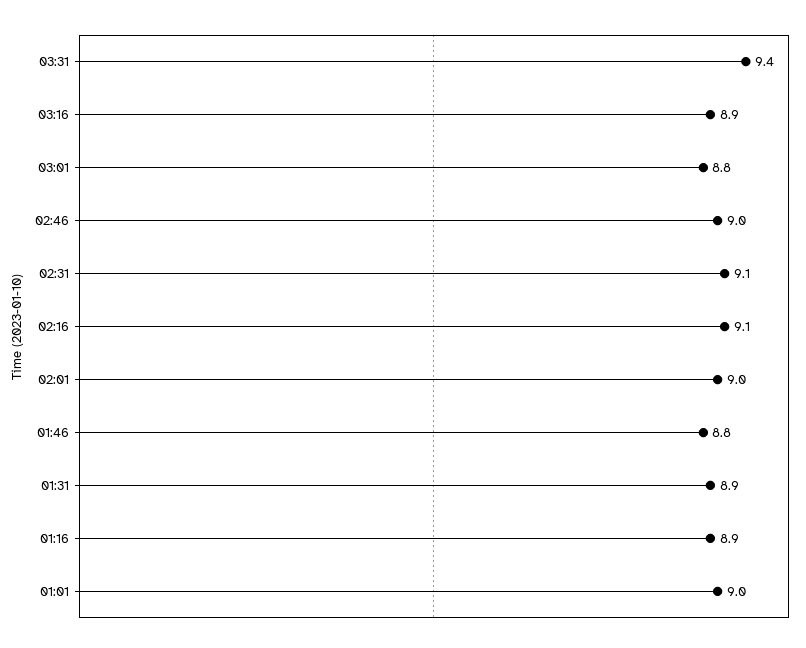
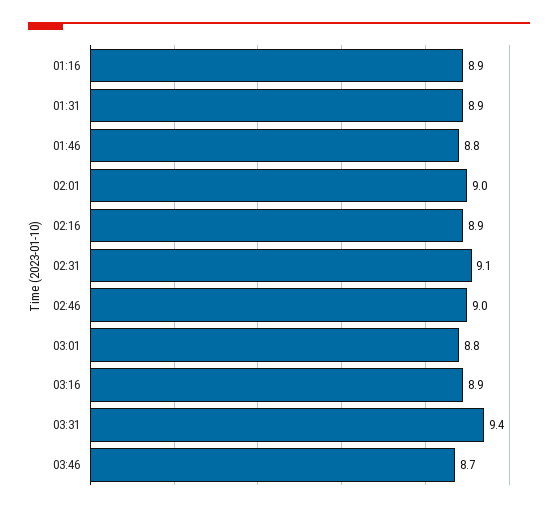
02:16: 9.1 -> 8.9
01:01: 9 -> none
03:46: none -> 8.7

